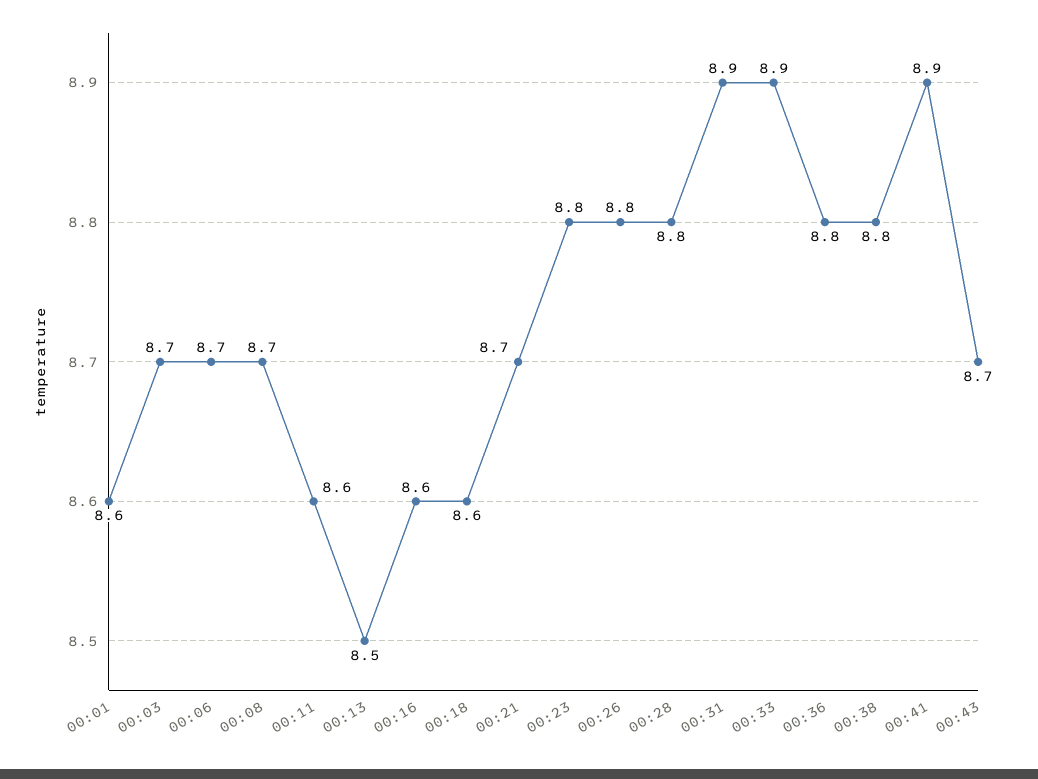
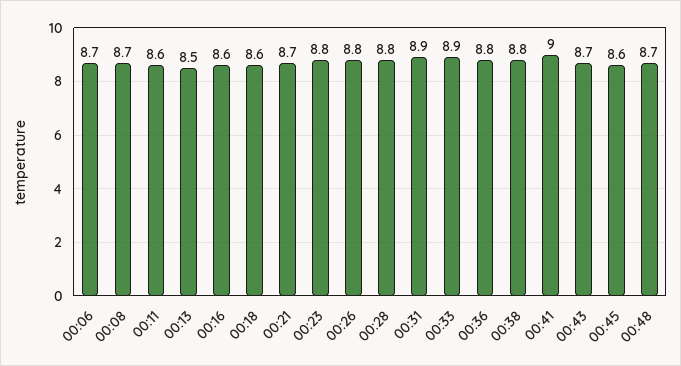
00:01: 8.6 -> none
00:03: 8.7 -> none
00:41: 8.9 -> 9
00:45: none -> 8.6
00:48: none -> 8.7

